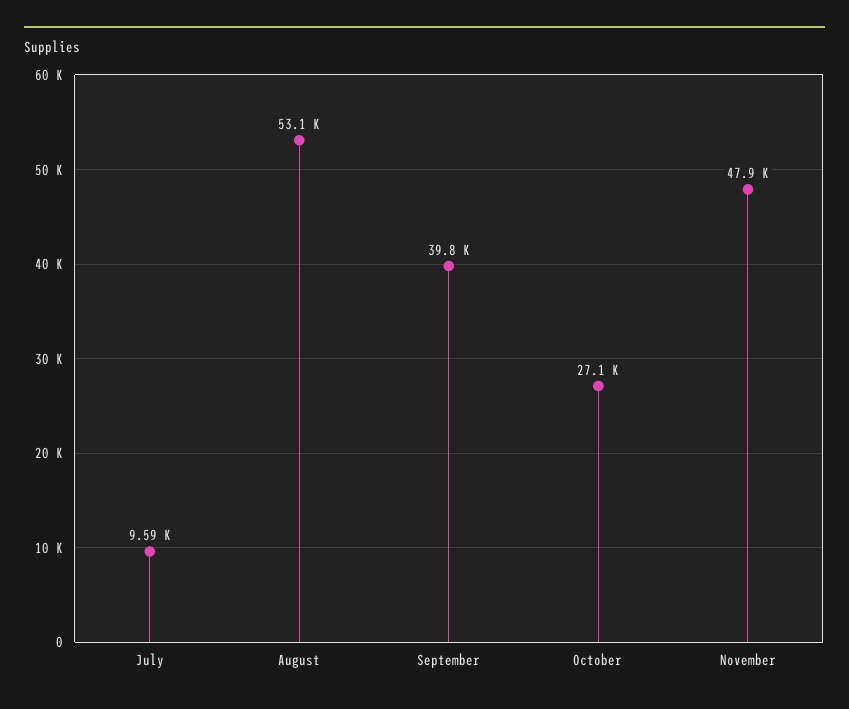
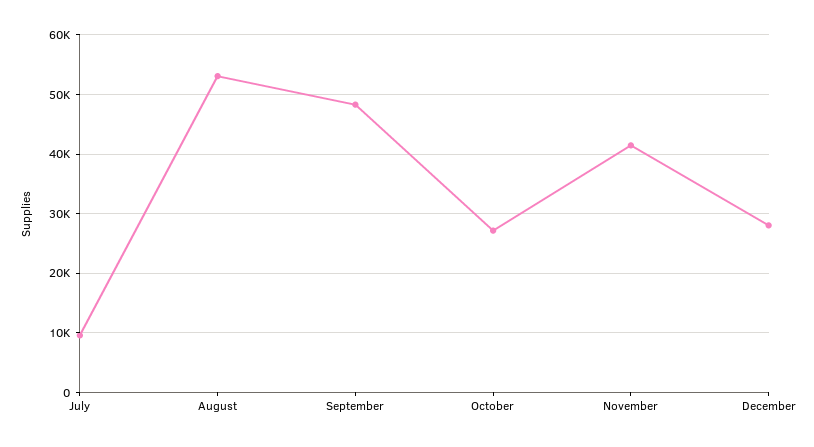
September: 39800 -> 48000
November: 47900 -> 42000
December: none -> 28000

